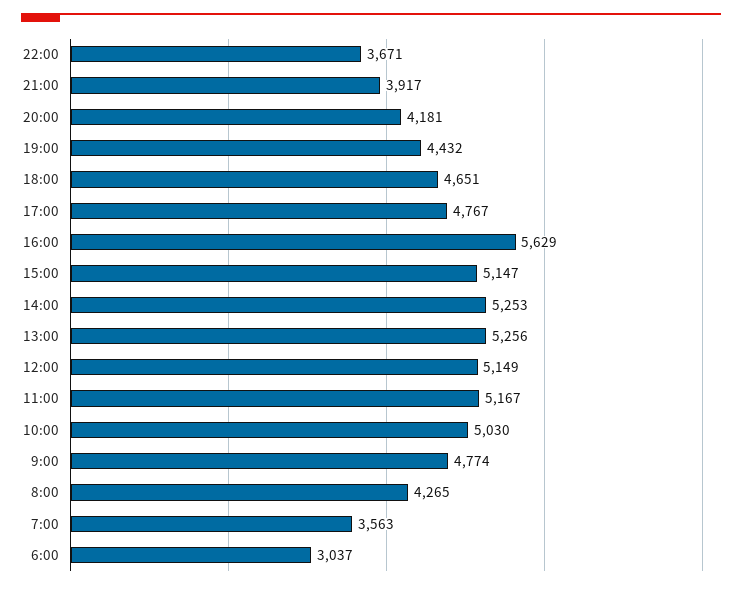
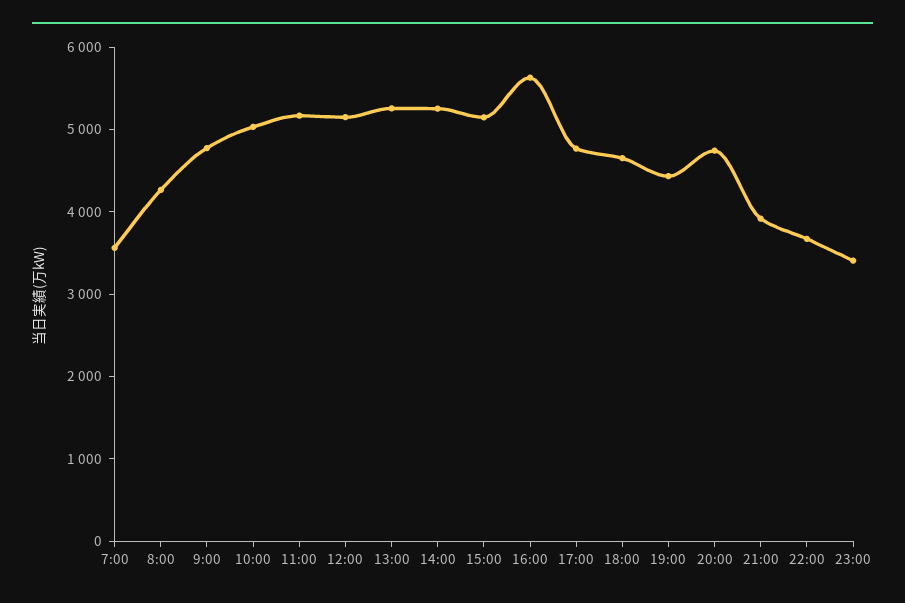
20:00: 4181 -> 4800
6:00: 3037 -> none
23:00: none -> 3400

